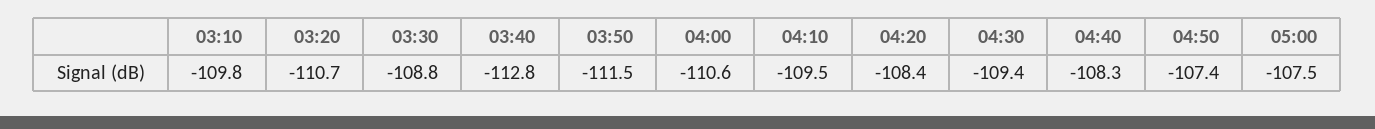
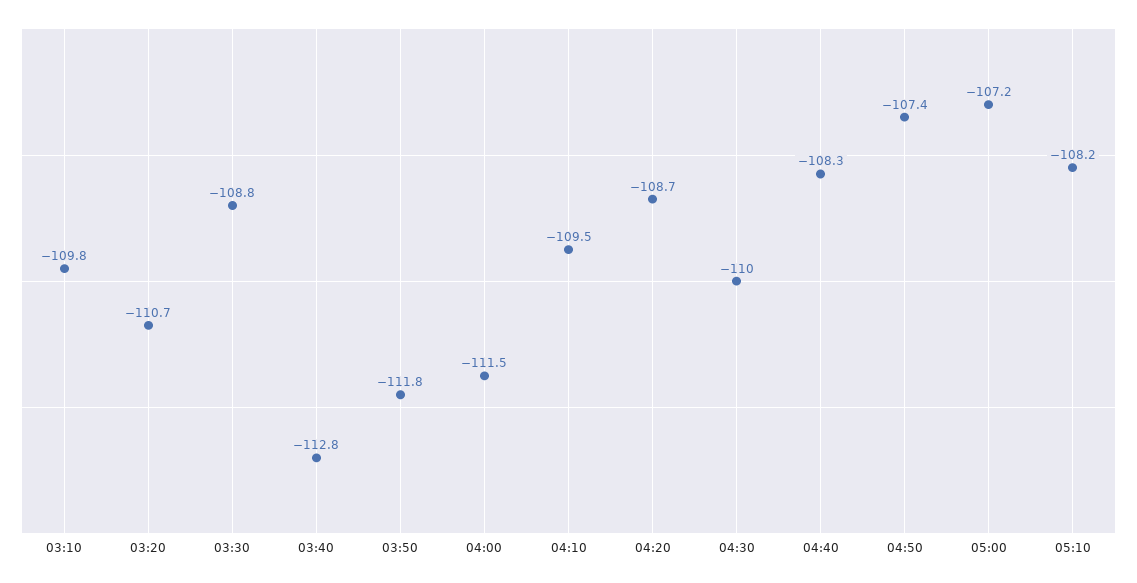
03:50: -111.5 -> -111.8
04:00: -110.6 -> -111.5
04:20: -108.4 -> -108.7
04:30: -109.4 -> -110
05:00: -107.5 -> -107.2
05:10: none -> -108.2

